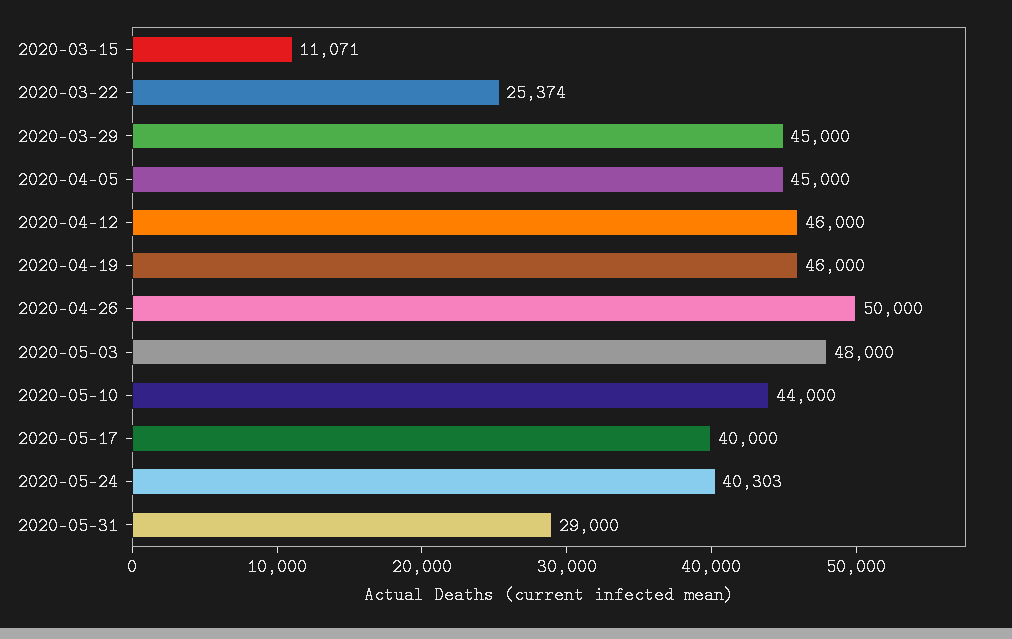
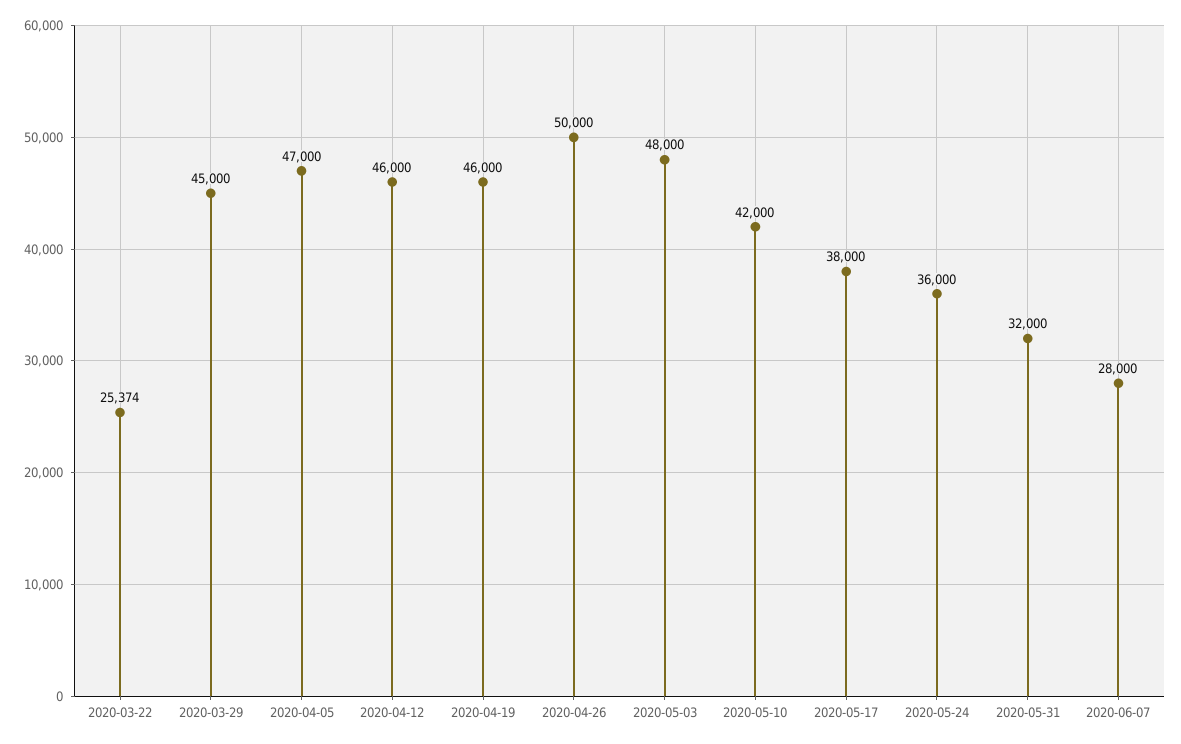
2020-03-15: 11071 -> none
2020-04-05: 45000 -> 47000
2020-05-10: 44000 -> 42000
2020-05-17: 40000 -> 38000
2020-05-24: 40303 -> 36000
2020-05-31: 29000 -> 32000
2020-06-07: none -> 28000

